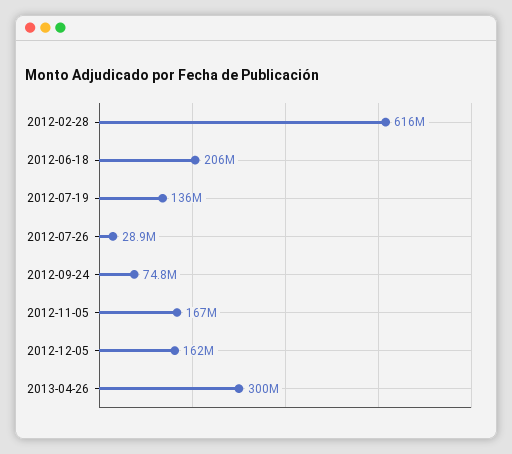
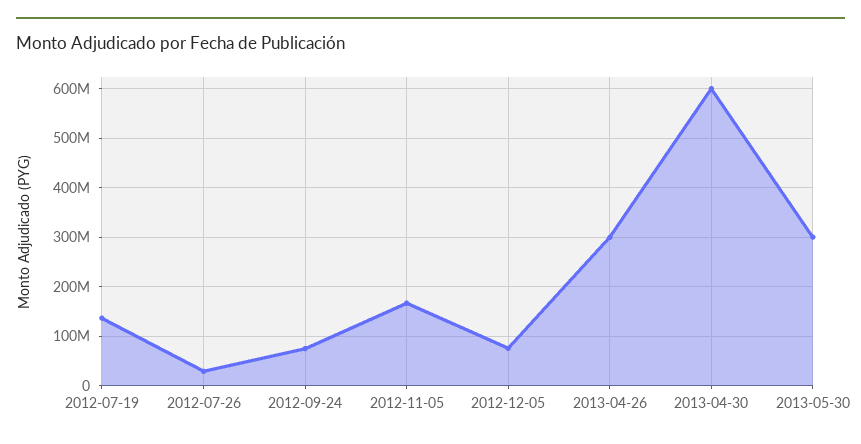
2012-02-28: 616000000 -> none
2012-06-18: 206000000 -> none
2012-12-05: 162000000 -> 80000000
2013-04-30: none -> 600000000
2013-05-30: none -> 300000000

